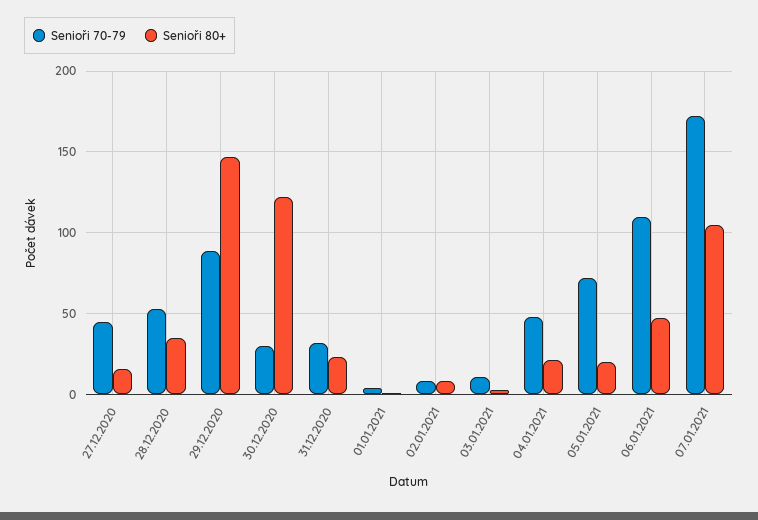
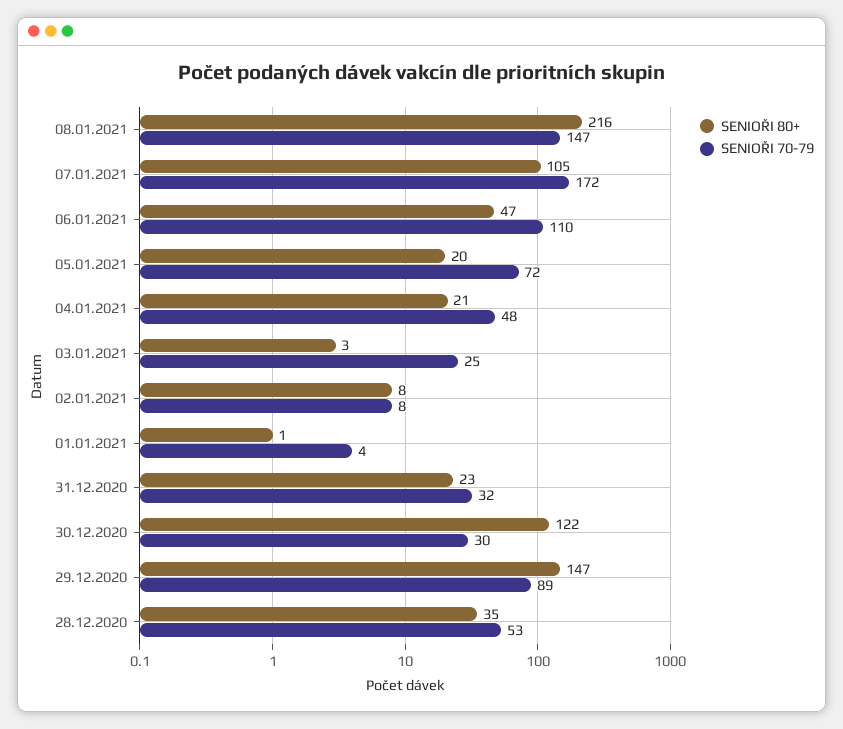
Senioři 70-79, 27.12.2020: 45 -> none
Senioři 80+, 27.12.2020: 15 -> none
Senioři 70-79, 03.01.2021: 10 -> 25
Senioři 80+, 08.01.2021: none -> 216
Senioři 70-79, 08.01.2021: none -> 147

